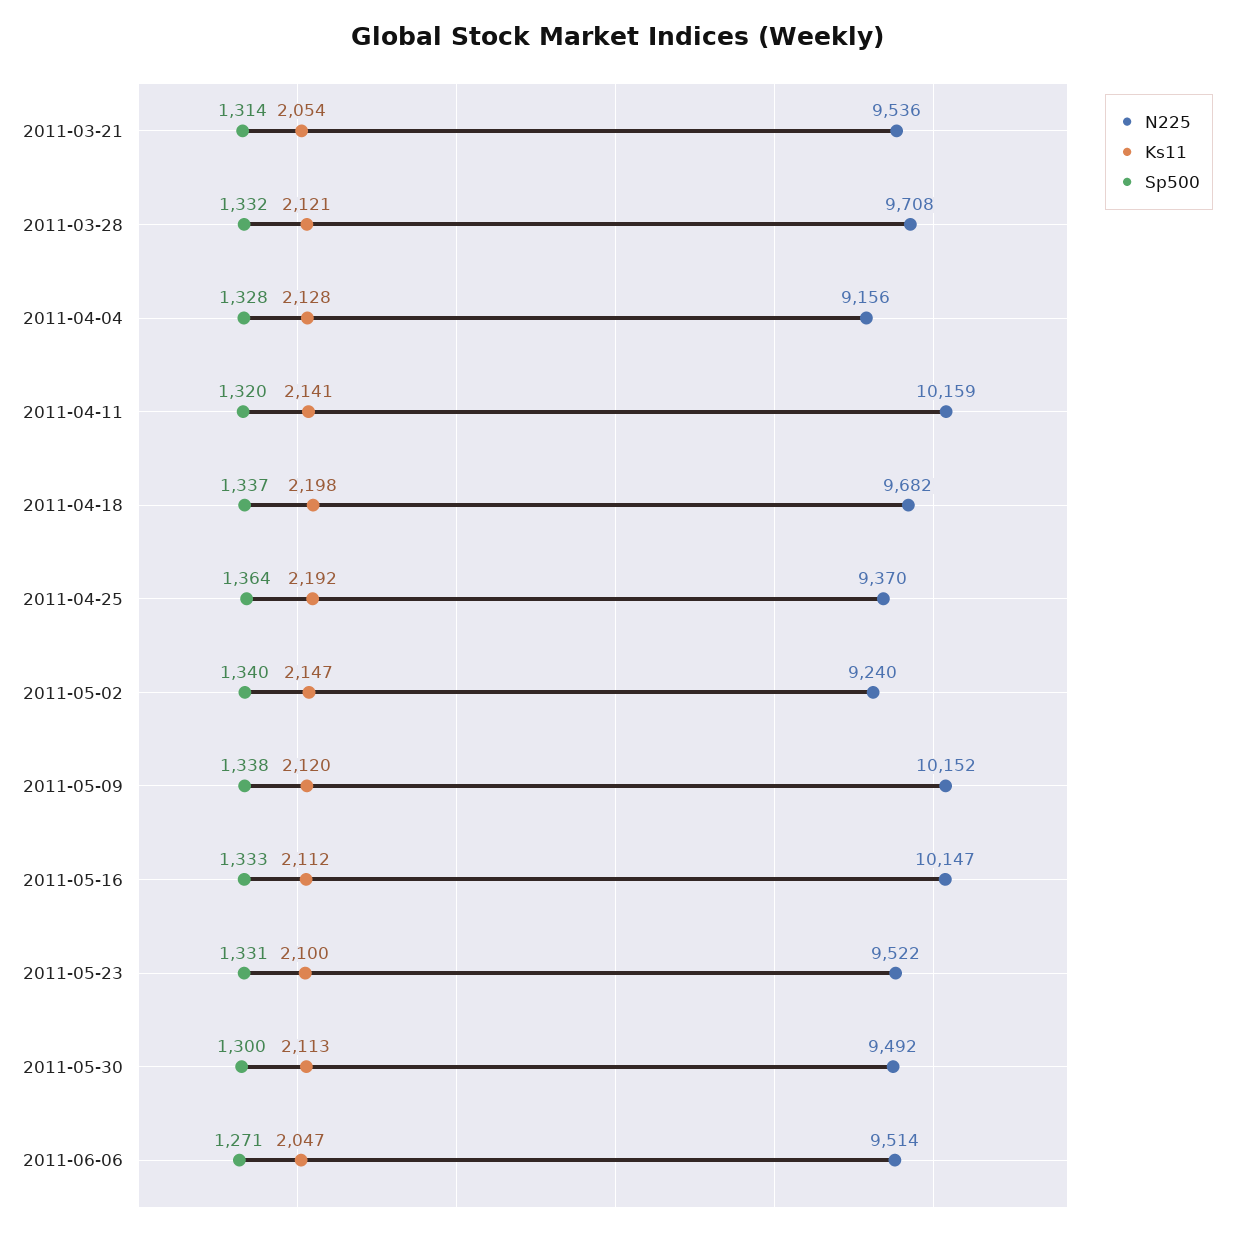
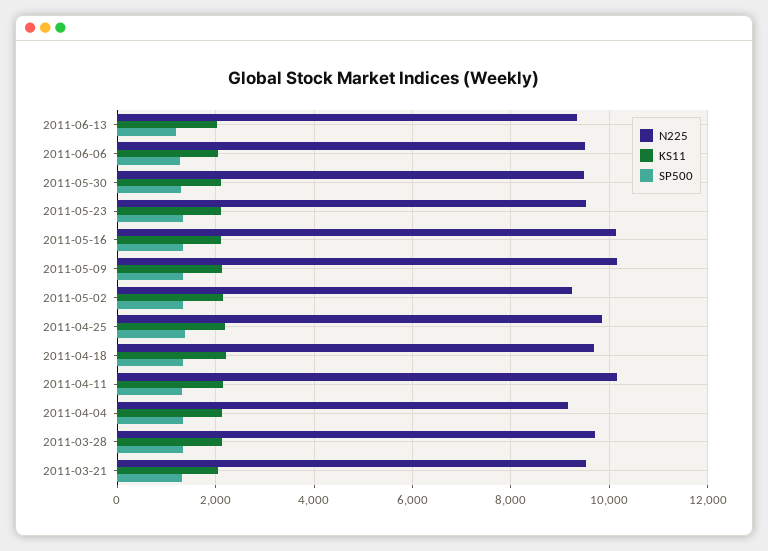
N225, 2011-04-25: 9370 -> 9800
N225, 2011-06-13: none -> 9400
Ks11, 2011-06-13: none -> 2000
Sp500, 2011-06-13: none -> 1200

